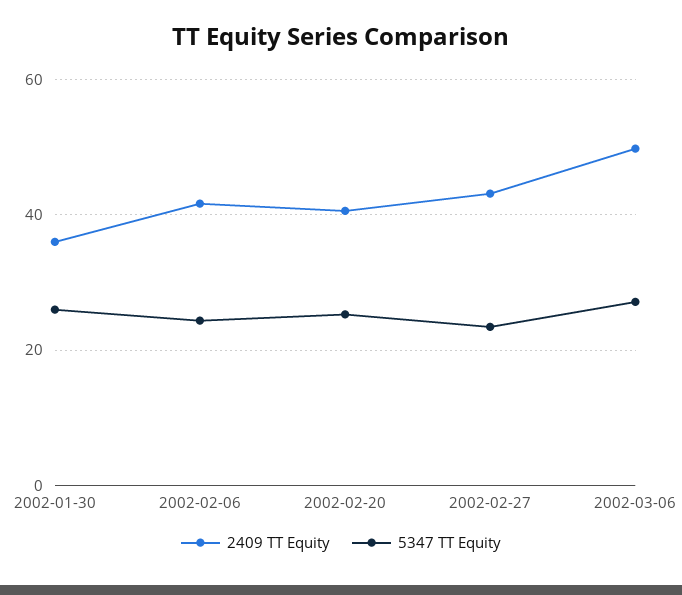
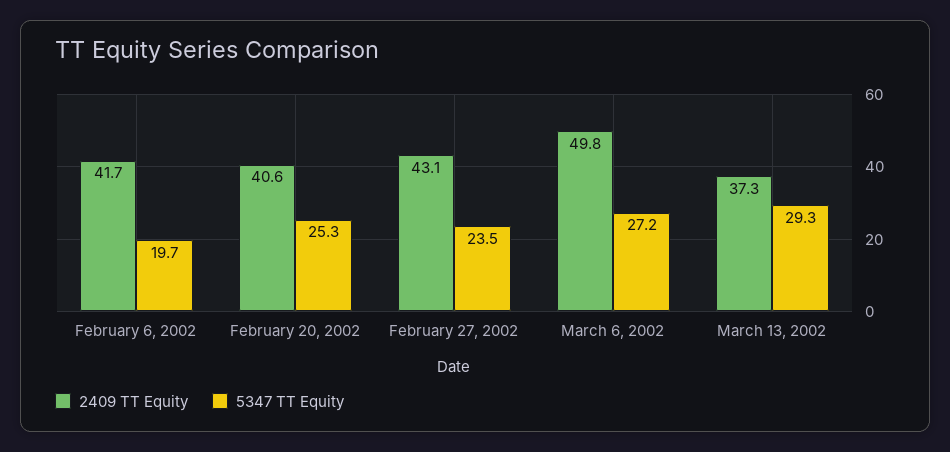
2409 TT Equity, 2002-01-30: 36 -> none
5347 TT Equity, 2002-01-30: 26 -> none
5347 TT Equity, 2002-02-06: 24 -> 19.7
2409 TT Equity, March 13, 2002: none -> 37.3
5347 TT Equity, March 13, 2002: none -> 29.3

